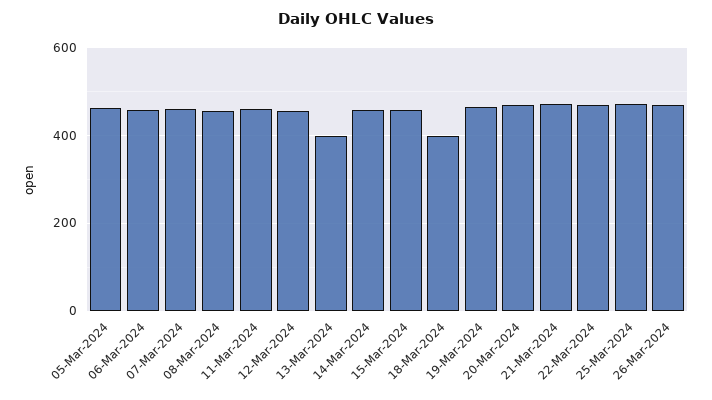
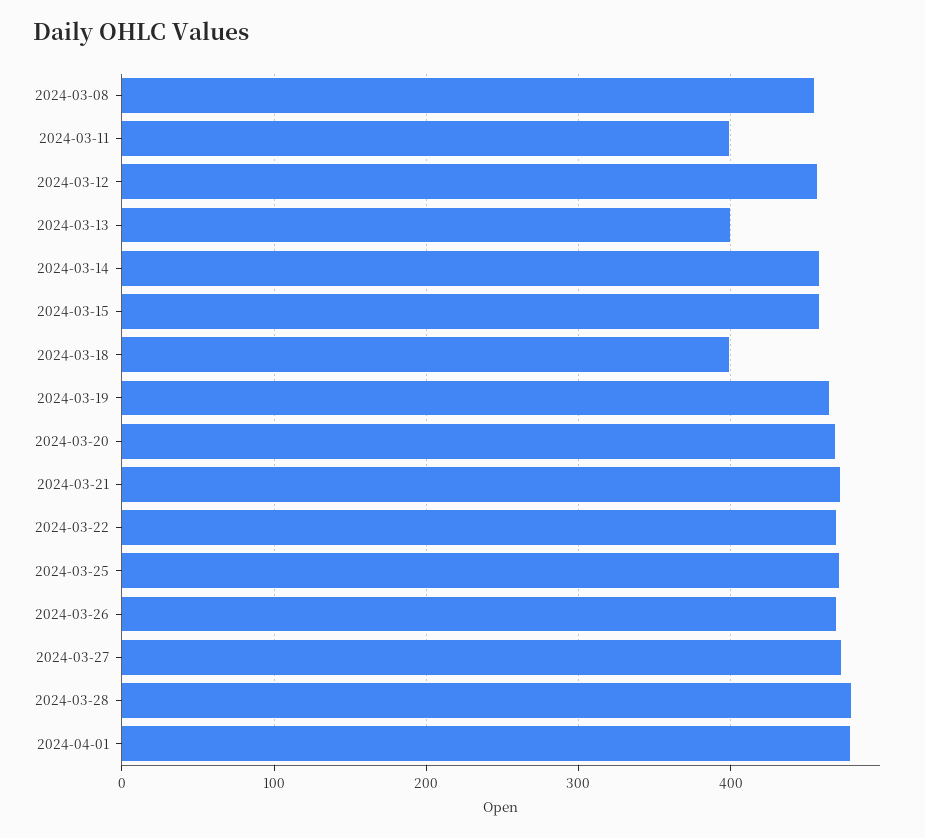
05-Mar-2024: 460 -> none
06-Mar-2024: 460 -> none
07-Mar-2024: 460 -> none
11-Mar-2024: 460 -> 400
2024-03-27: none -> 470
2024-03-28: none -> 480
2024-04-01: none -> 480

